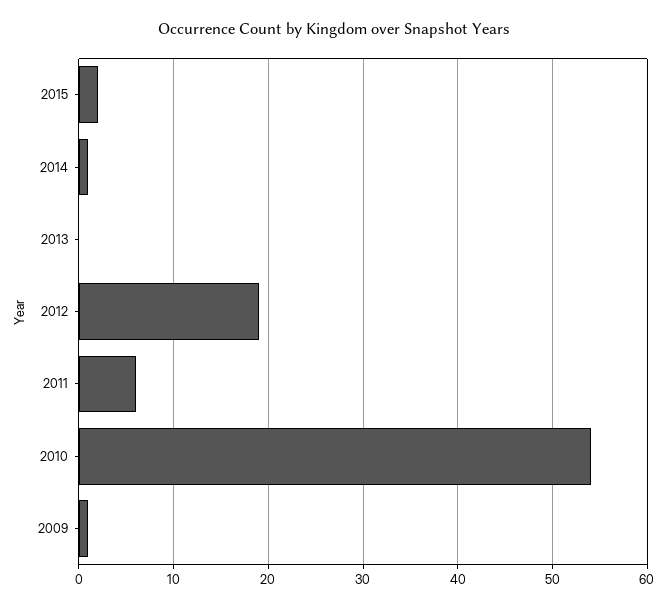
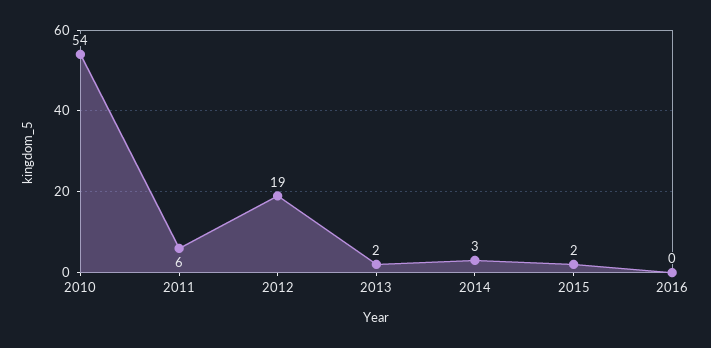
2014: 1 -> 3
2013: 0 -> 2
2009: 1 -> none
2016: none -> 0

